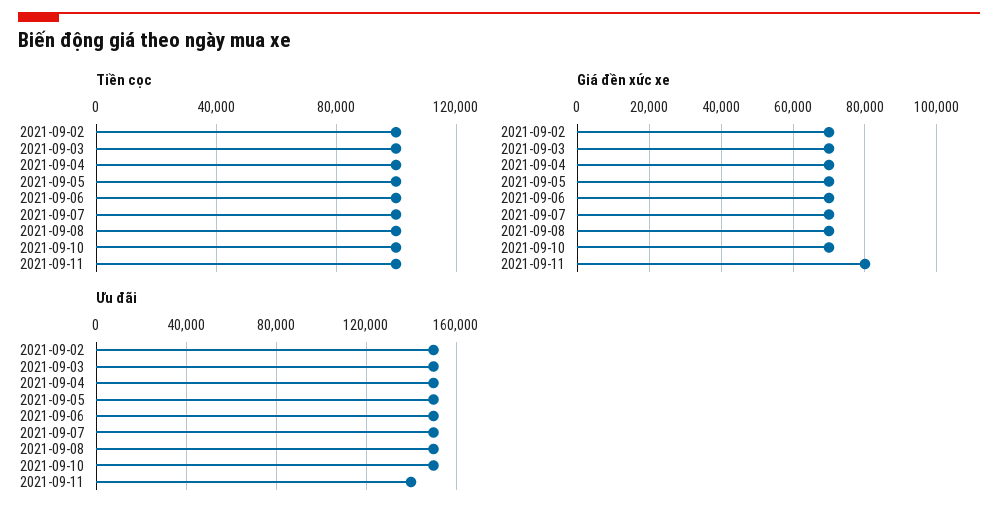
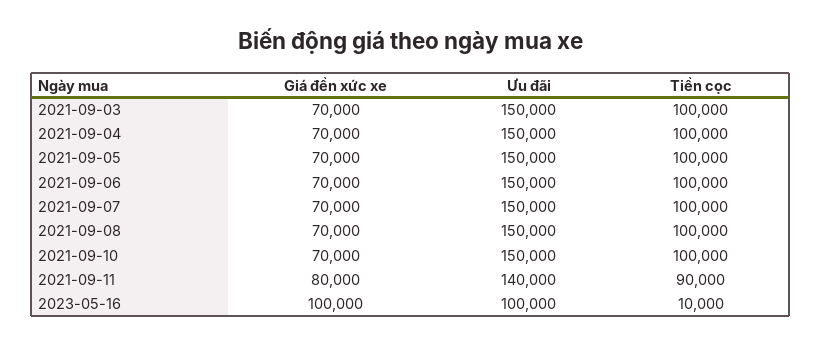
Tiền cọc, 2021-09-02: 100000 -> none
Tiền cọc, 2021-09-11: 100000 -> 90000
Giá đền xức xe, 2021-09-02: 70000 -> none
Ưu đãi, 2021-09-02: 150000 -> none
Giá đền xức xe, 2023-05-16: none -> 100000
Ưu đãi, 2023-05-16: none -> 100000
Tiền cọc, 2023-05-16: none -> 10000

